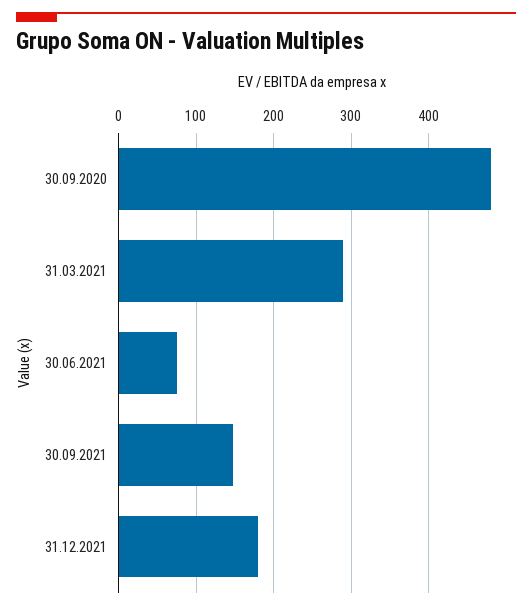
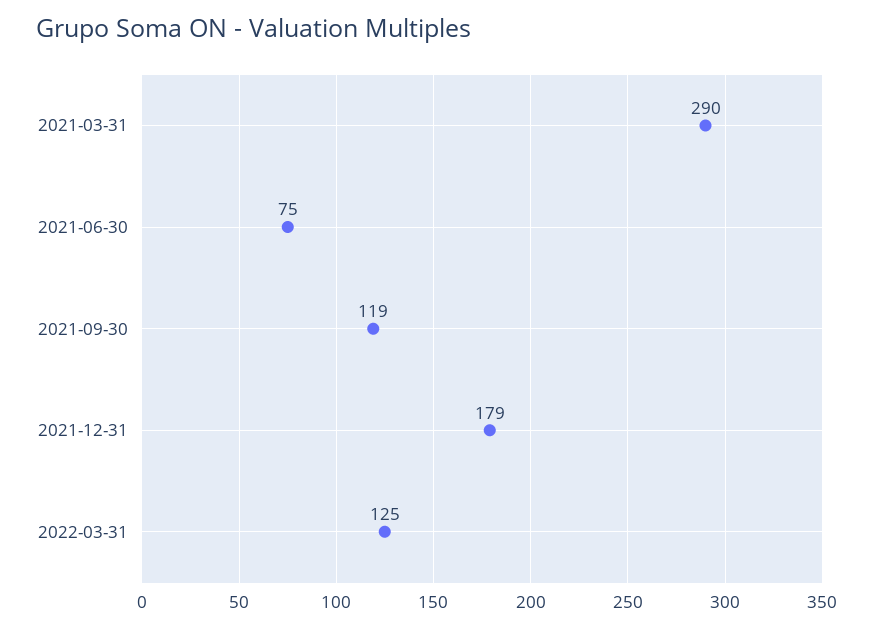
30.09.2020: 480 -> none
30.09.2021: 150 -> 119
2022-03-31: none -> 125

